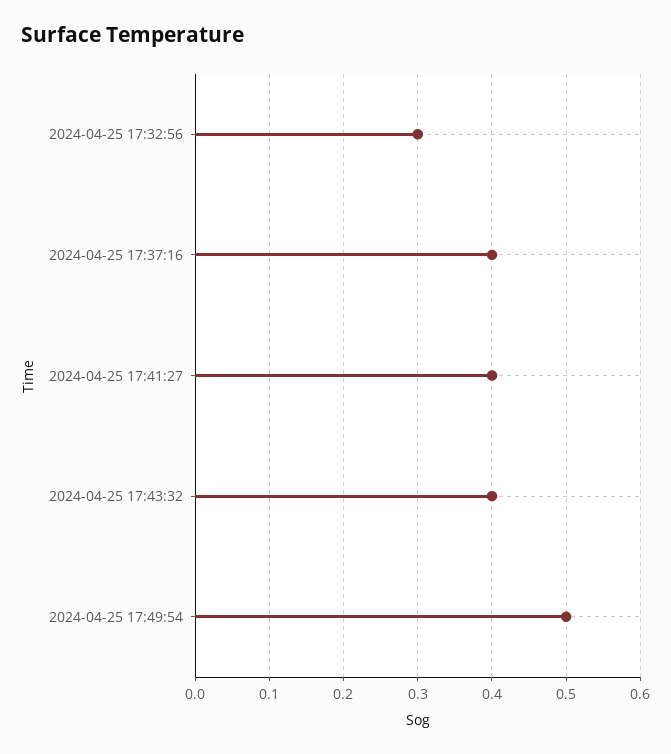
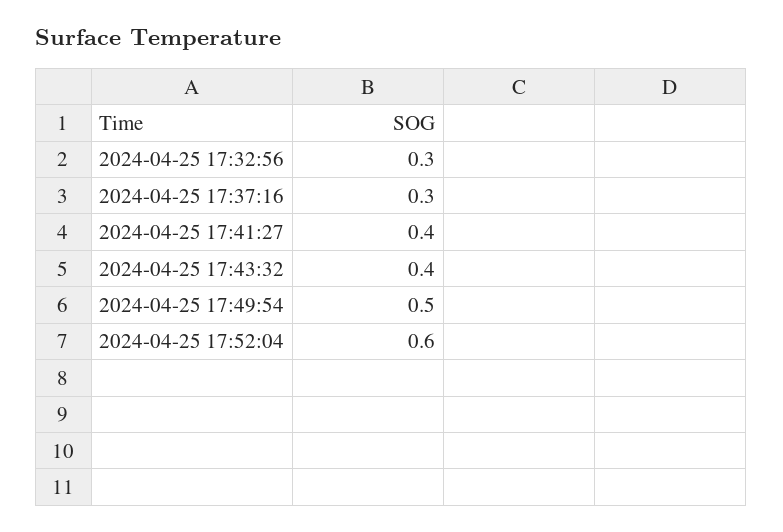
2024-04-25 17:37:16: 0.4 -> 0.3
2024-04-25 17:52:04: none -> 0.6

